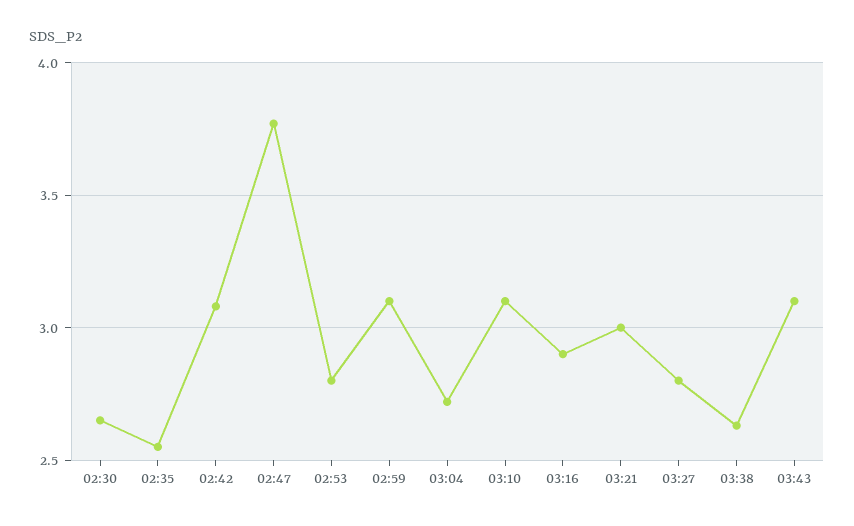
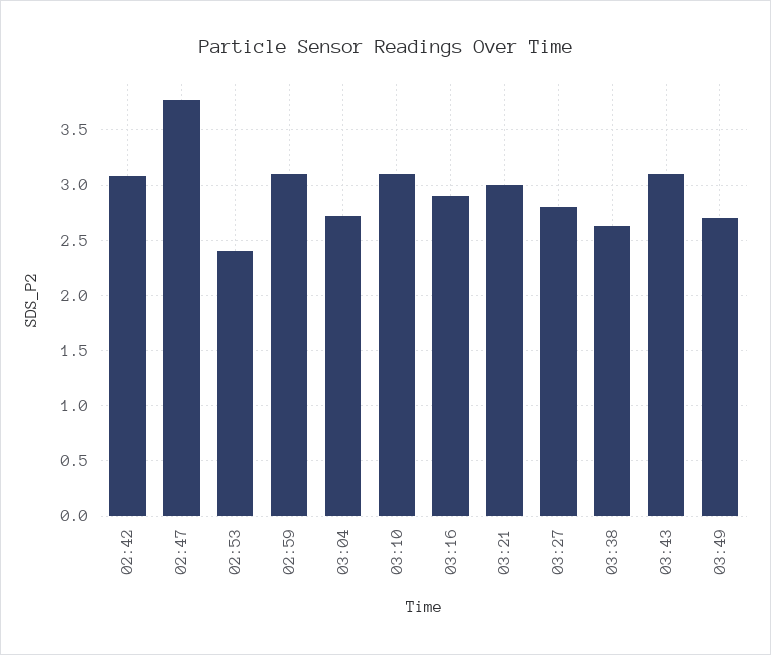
02:30: 2.65 -> none
02:35: 2.55 -> none
02:53: 2.8 -> 2.4
03:49: none -> 2.7

